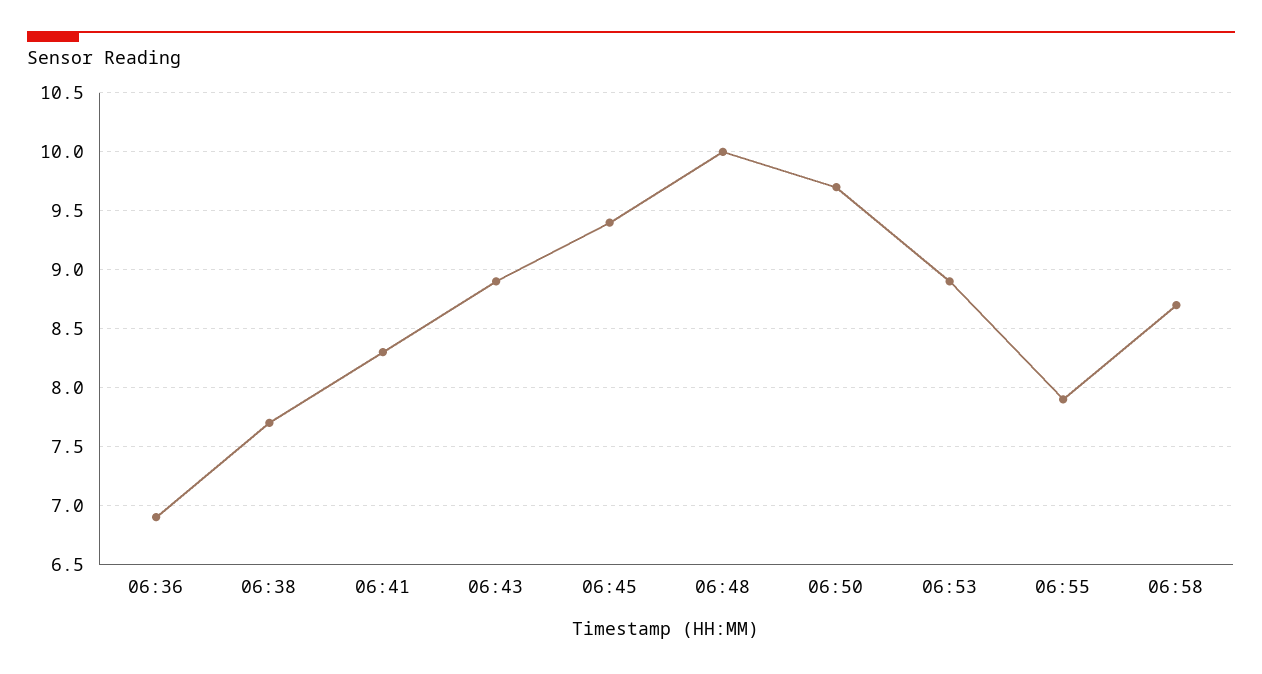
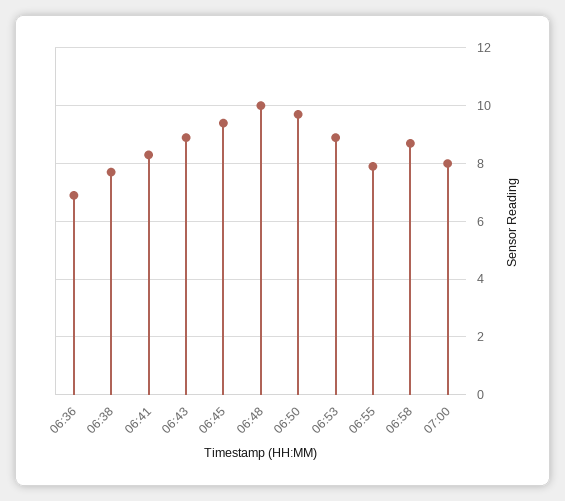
07:00: none -> 8

